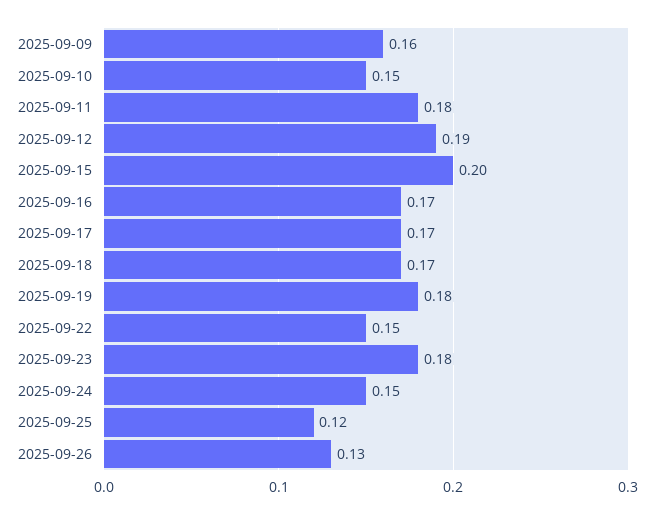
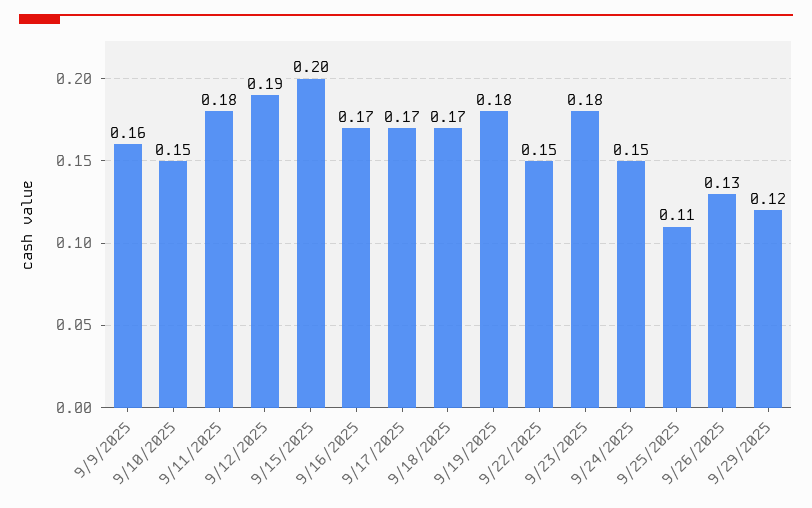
2025-09-25: 0.12 -> 0.11
9/29/2025: none -> 0.12

